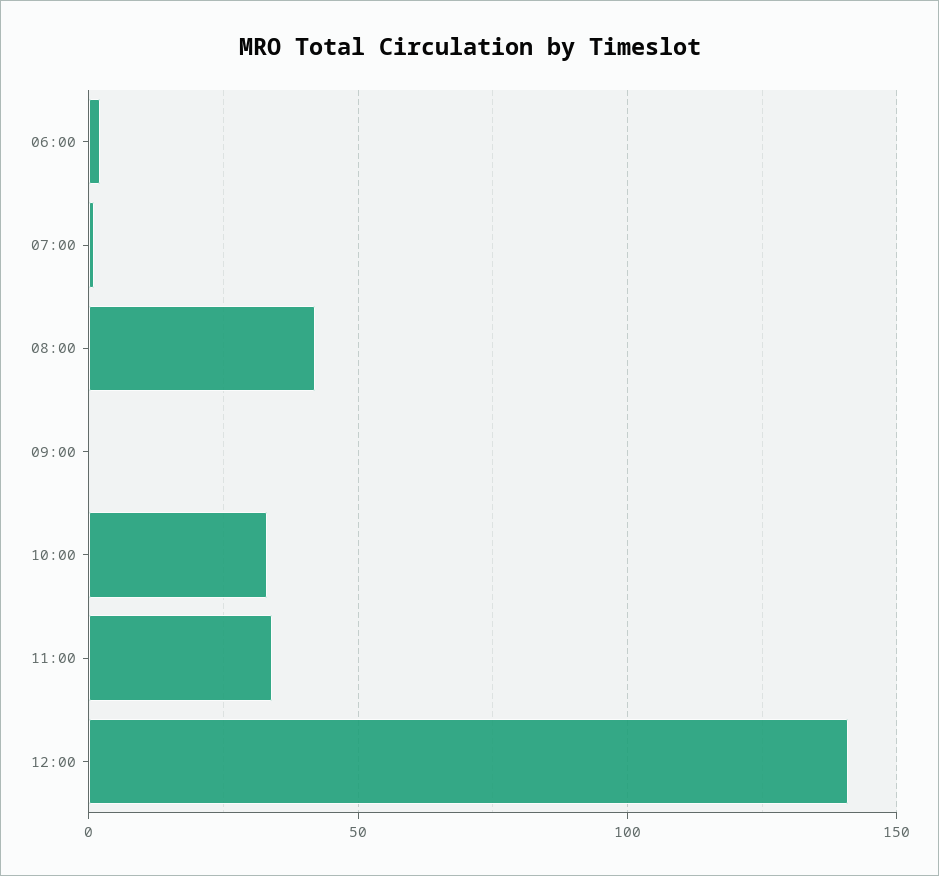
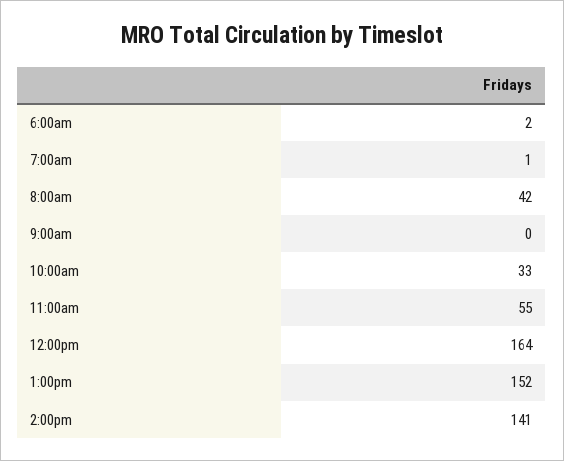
11:00: 35 -> 55
12:00: 140 -> 164
1:00pm: none -> 152
2:00pm: none -> 141

